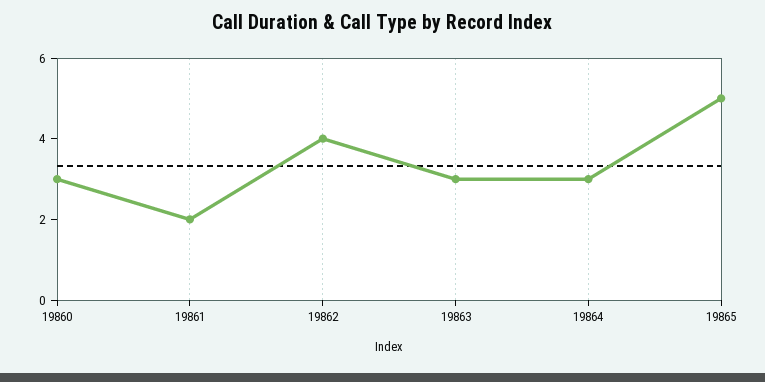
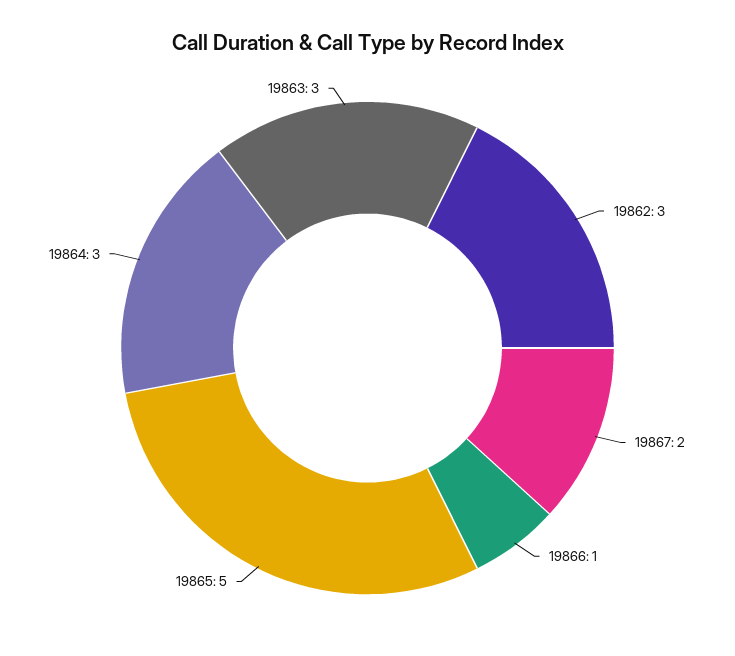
19860: 3 -> none
19861: 2 -> none
19862: 4 -> 3
19867: none -> 2
19866: none -> 1

